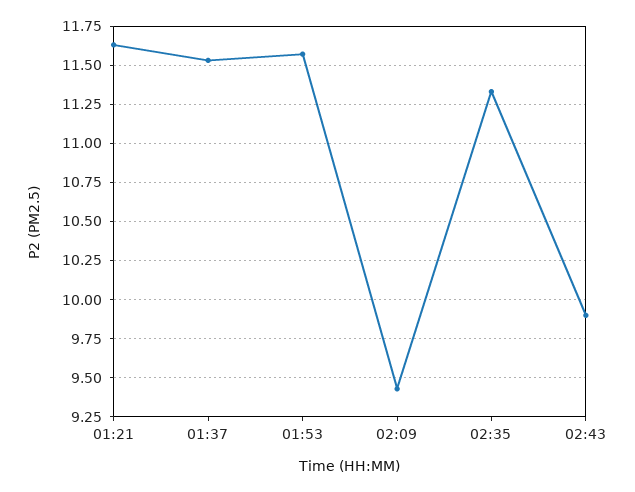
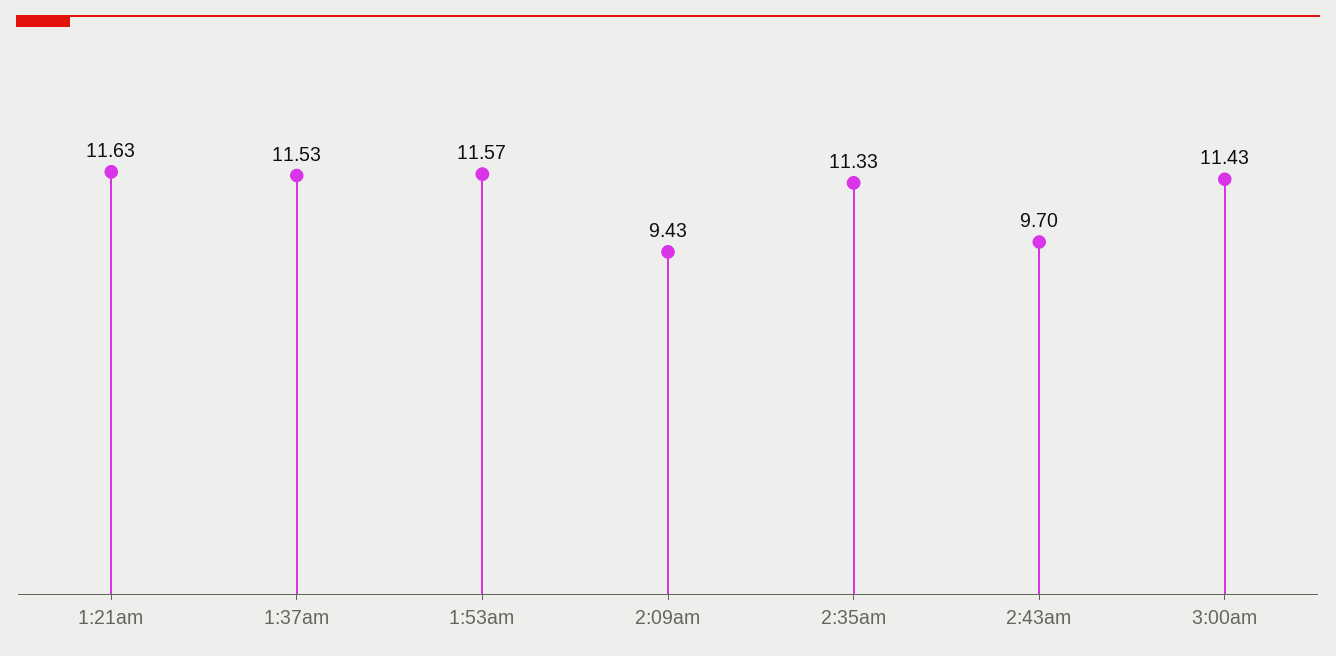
02:43: 9.9 -> 9.7
3:00am: none -> 11.43

